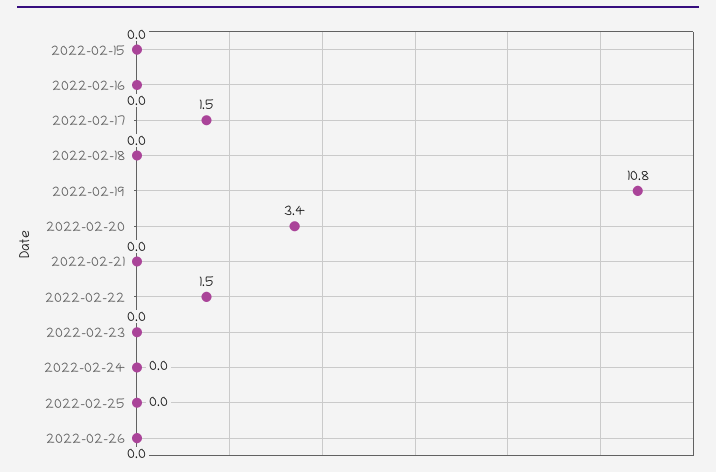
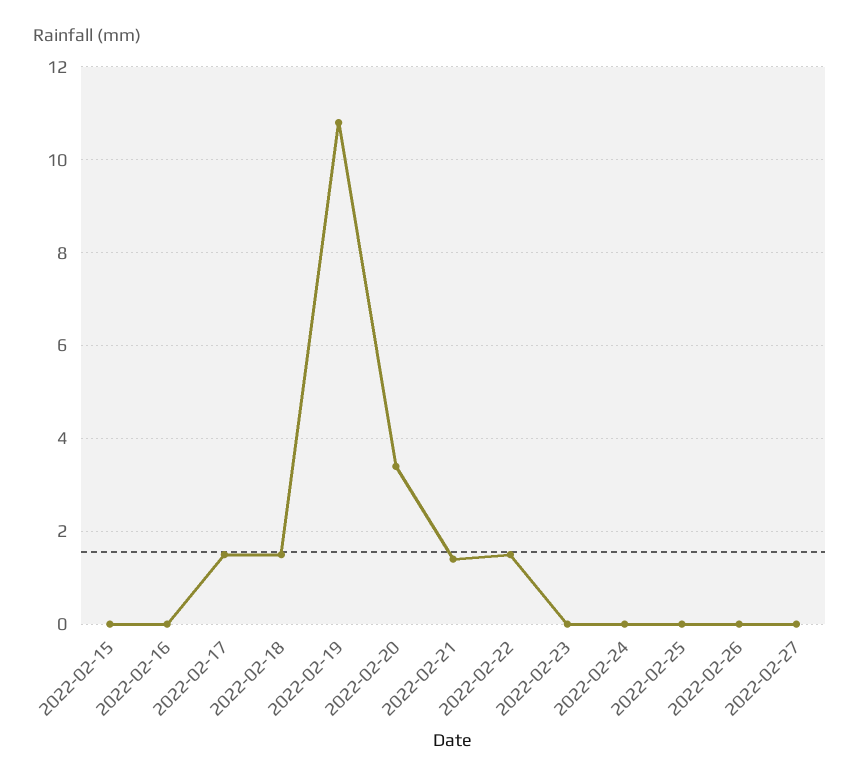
2022-02-18: 0 -> 1.5
2022-02-21: 0 -> 1.5
2022-02-27: none -> 0

